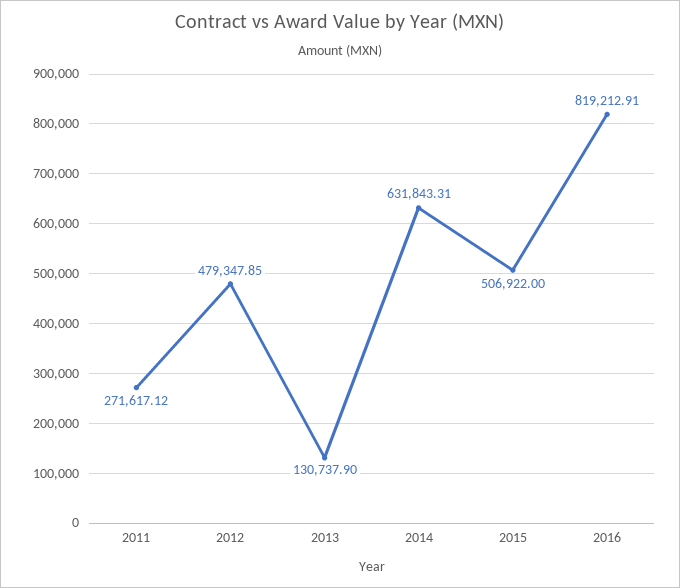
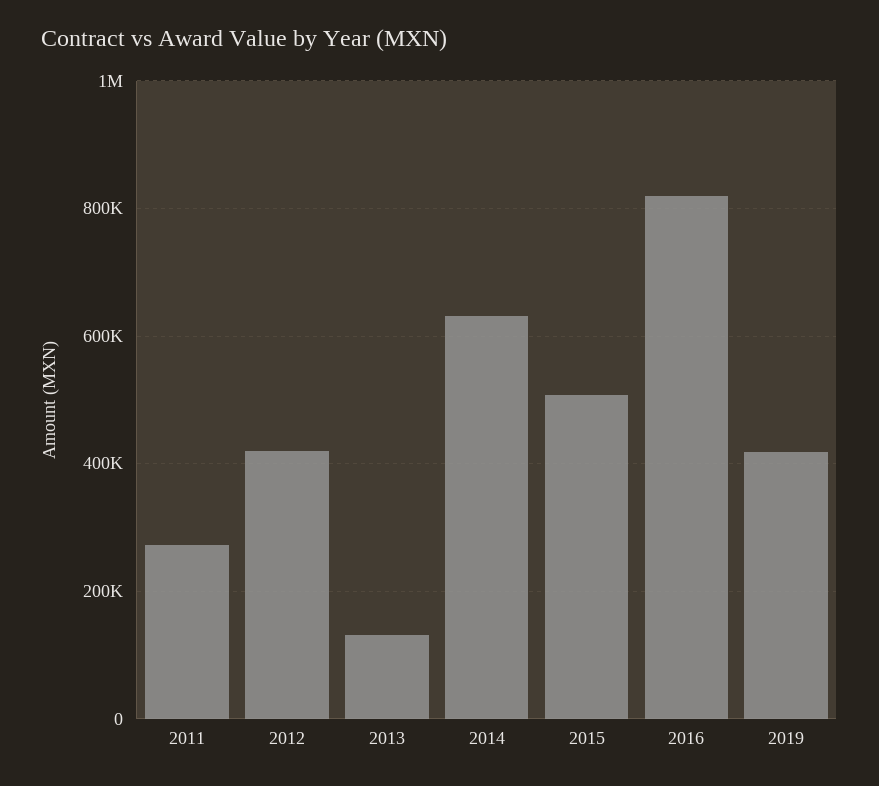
2012: 479347.85 -> 420000
2019: none -> 420000

